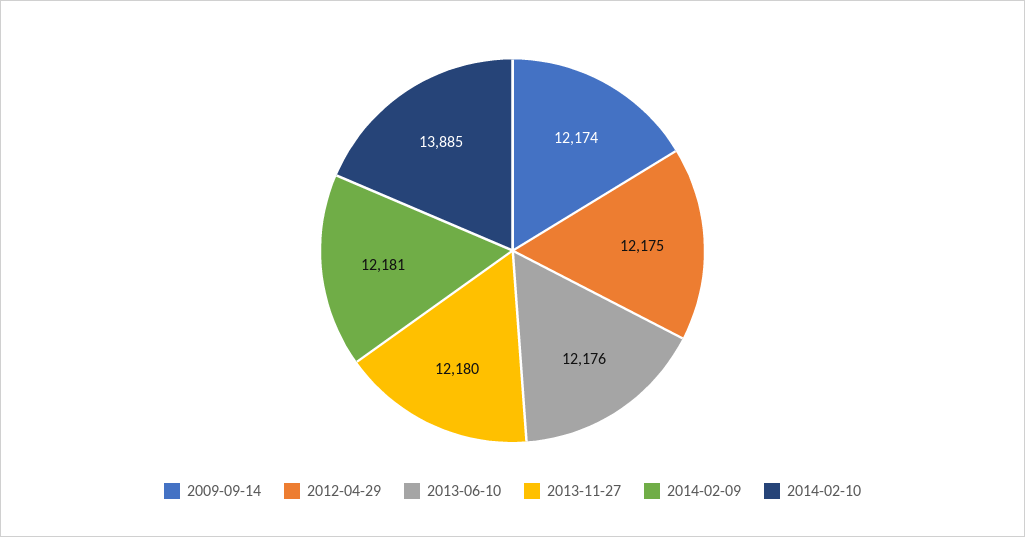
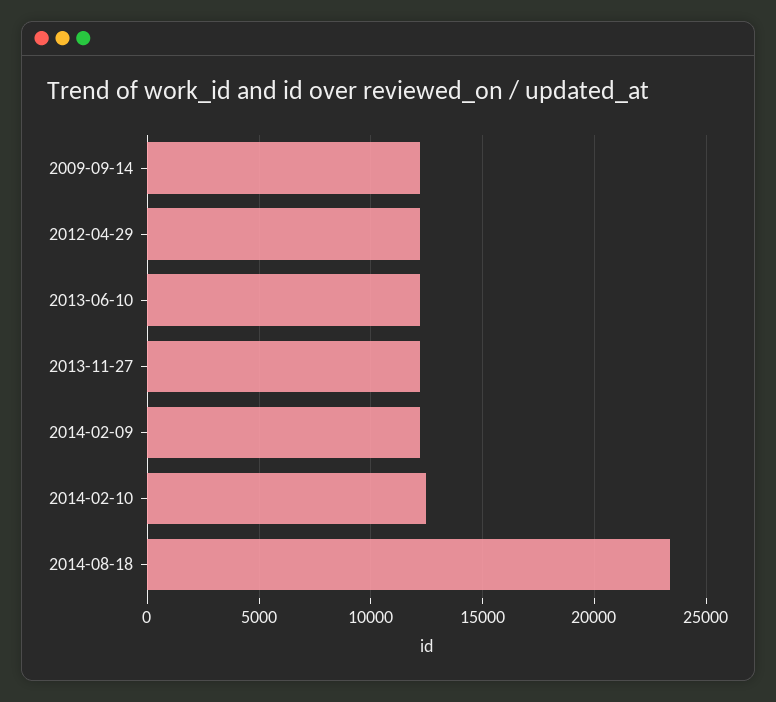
2014-02-10: 13885 -> 12500
2014-08-18: none -> 23500

